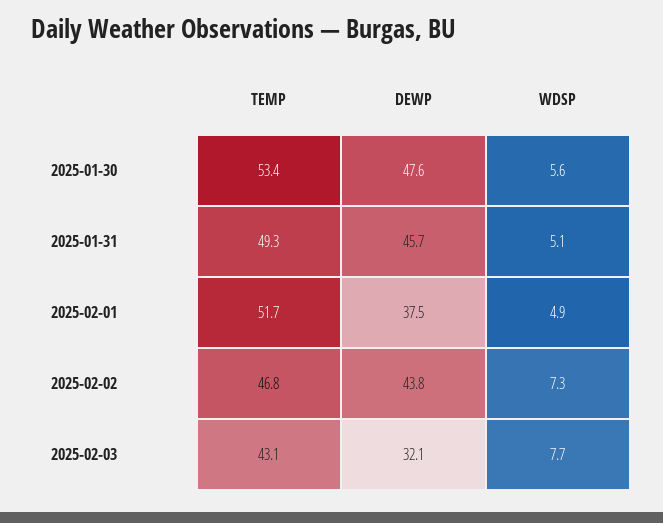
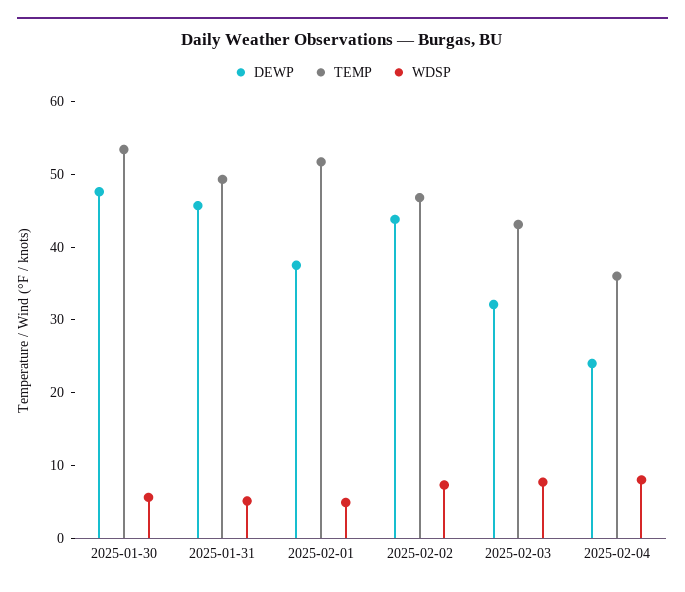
DEWP, 2025-02-04: none -> 24
TEMP, 2025-02-04: none -> 36
WDSP, 2025-02-04: none -> 8

